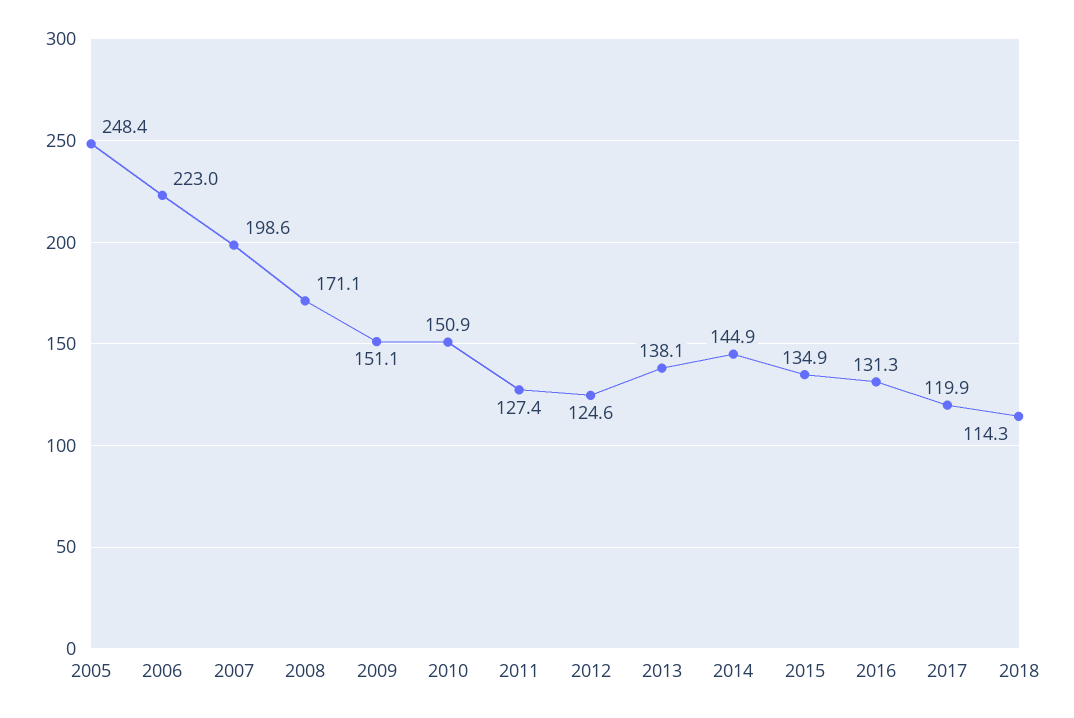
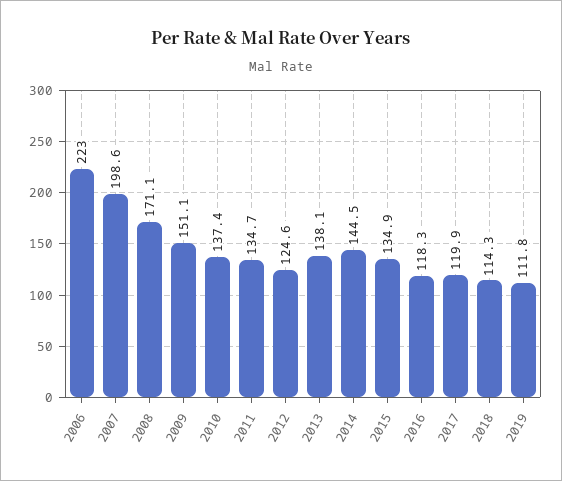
2005: 248.4 -> none
2010: 150.9 -> 137.4
2011: 127.4 -> 134.7
2014: 144.9 -> 144.5
2016: 131.3 -> 118.3
2019: none -> 111.8

